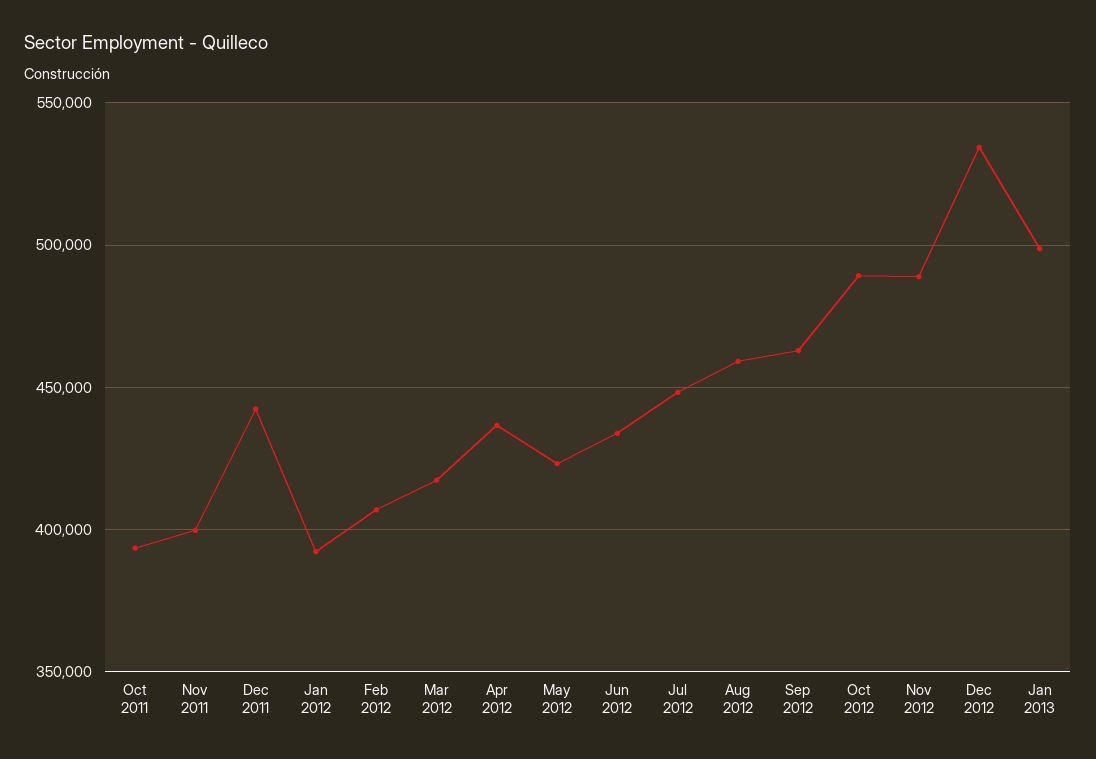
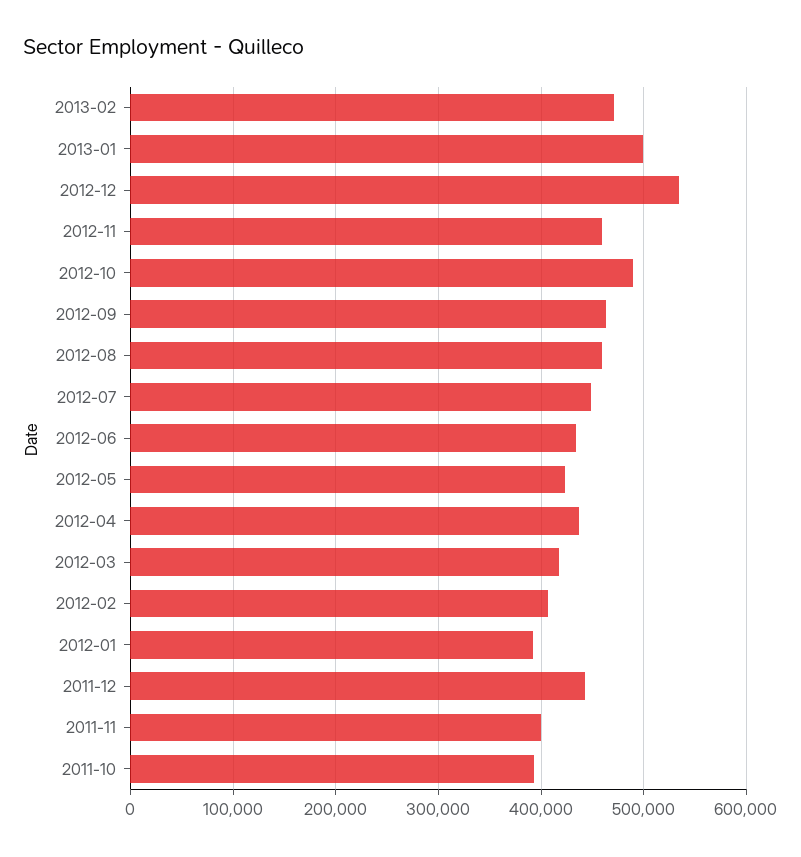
Nov 2012: 490000 -> 460000
2013-02: none -> 470000

